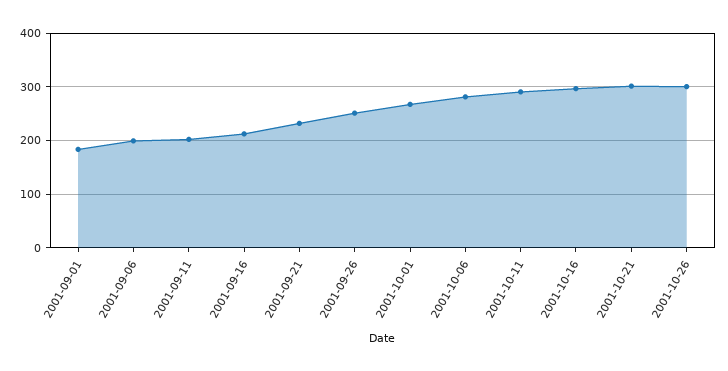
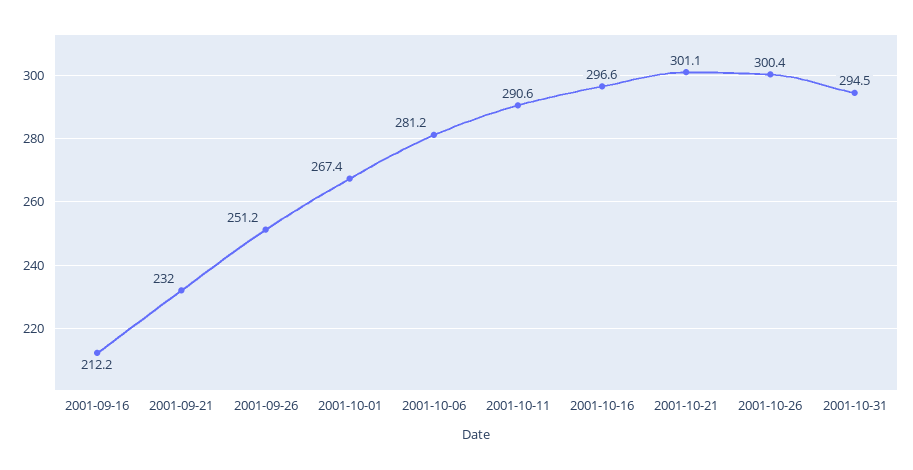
2001-09-01: 180 -> none
2001-09-06: 200 -> none
2001-09-11: 200 -> none
2001-10-31: none -> 294.5

